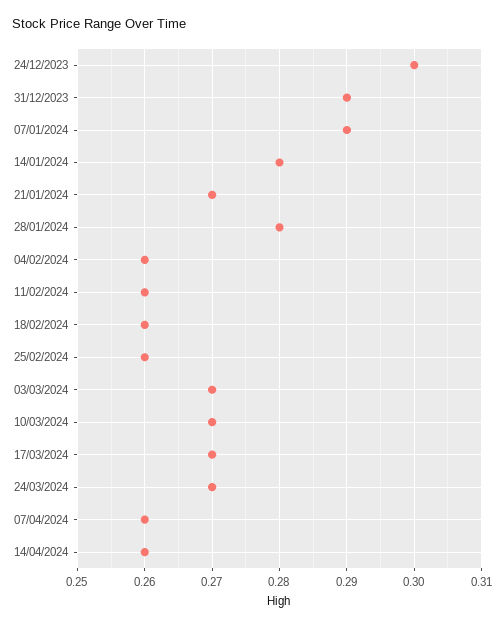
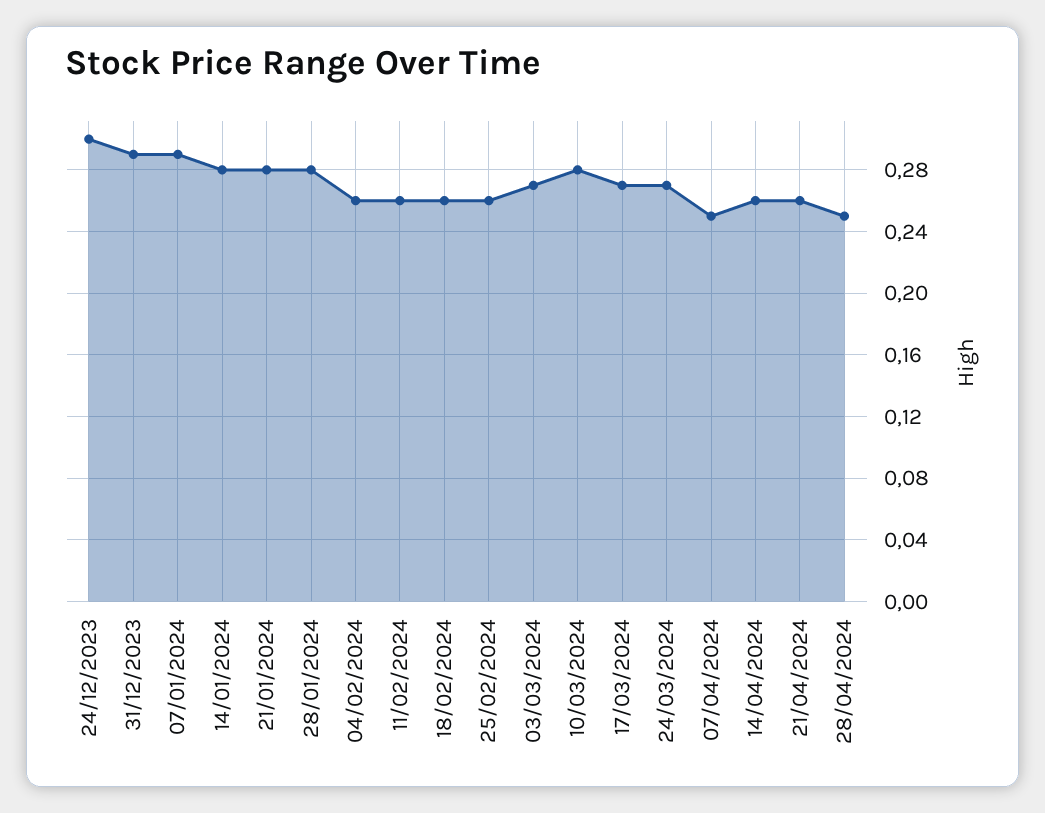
21/01/2024: 0.27 -> 0.28
10/03/2024: 0.27 -> 0.28
07/04/2024: 0.26 -> 0.25
21/04/2024: none -> 0.26
28/04/2024: none -> 0.25

